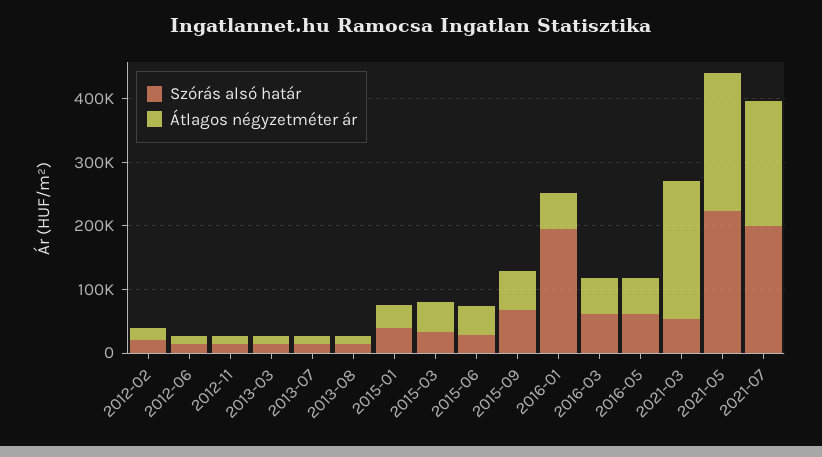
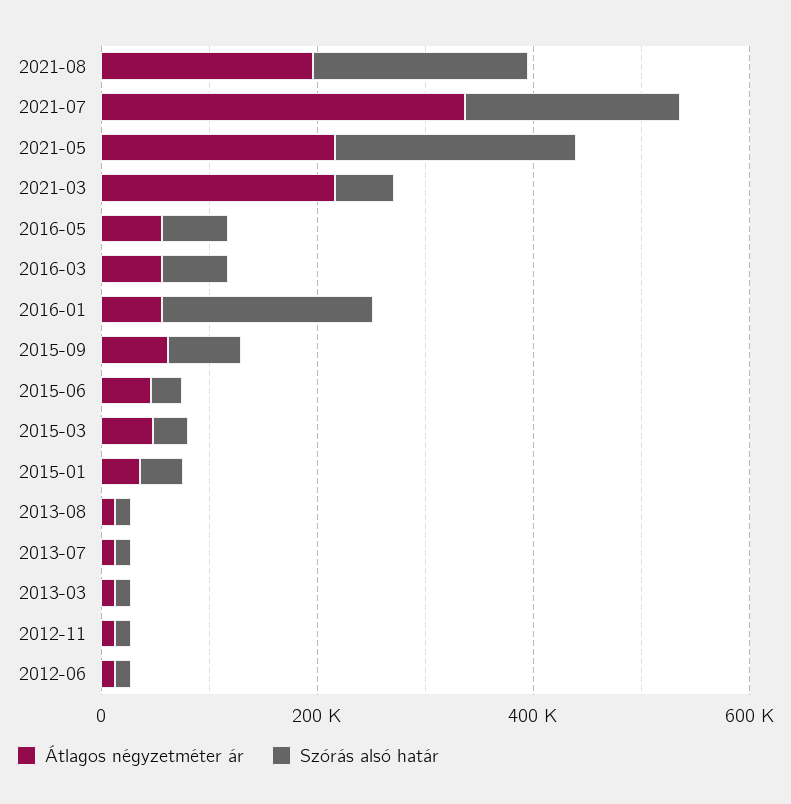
Szórás alsó határ, 2012-02: 20000 -> none
Átlagos négyzetméter ár, 2012-02: 20000 -> none
Átlagos négyzetméter ár, 2021-07: 200000 -> 350000
Átlagos négyzetméter ár, 2021-08: none -> 200000
Szórás alsó határ, 2021-08: none -> 200000

